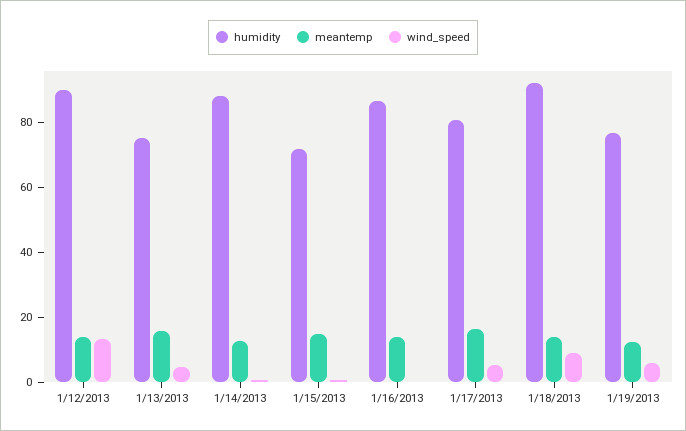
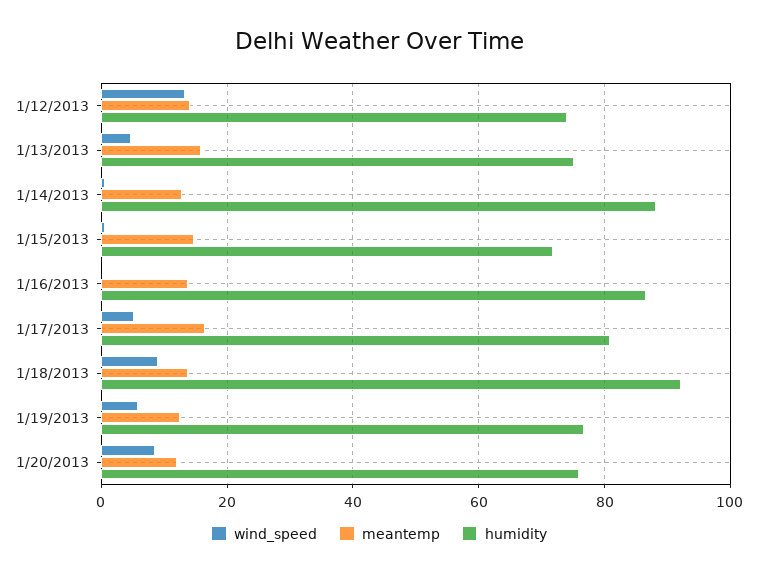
humidity, 1/12/2013: 90 -> 74
wind_speed, 1/20/2013: none -> 8
meantemp, 1/20/2013: none -> 12
humidity, 1/20/2013: none -> 76

